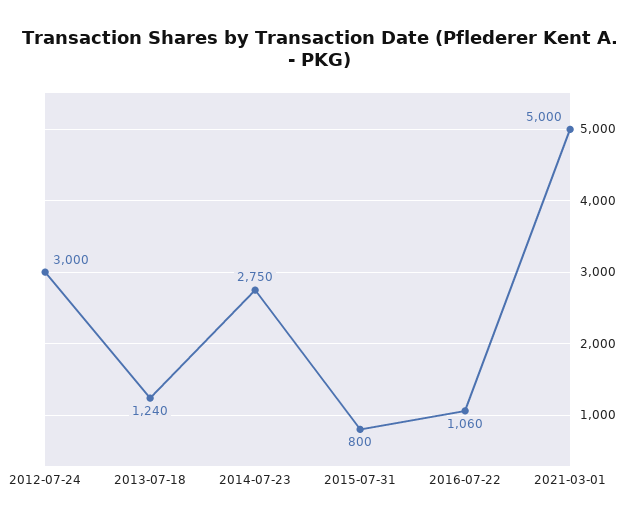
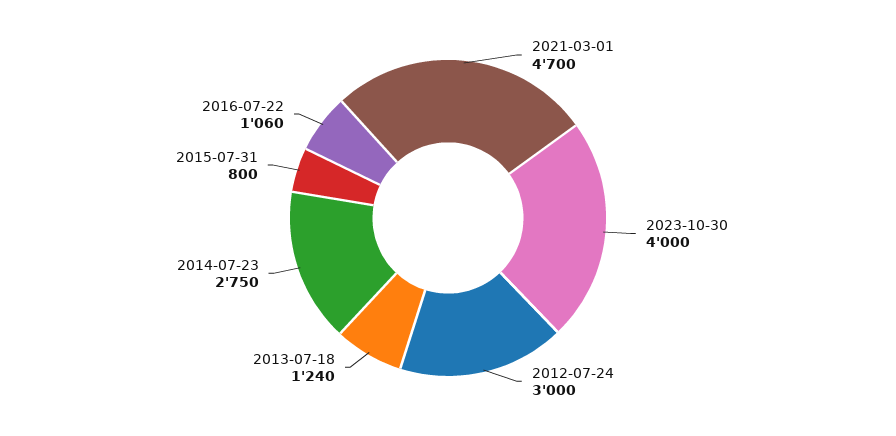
2021-03-01: 5000 -> 4700
2023-10-30: none -> 4000

